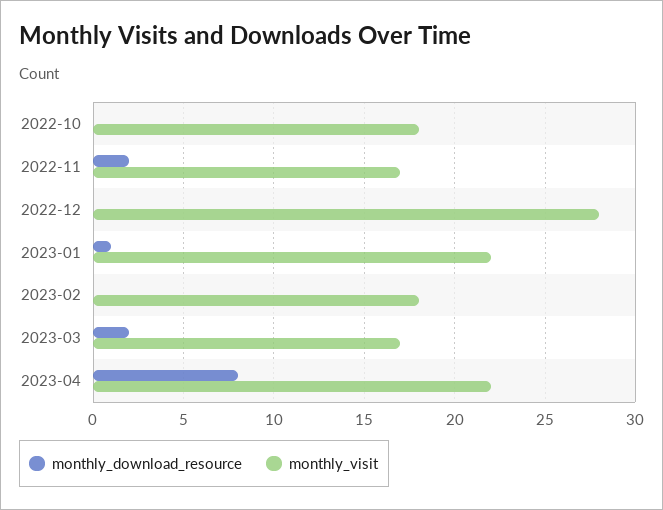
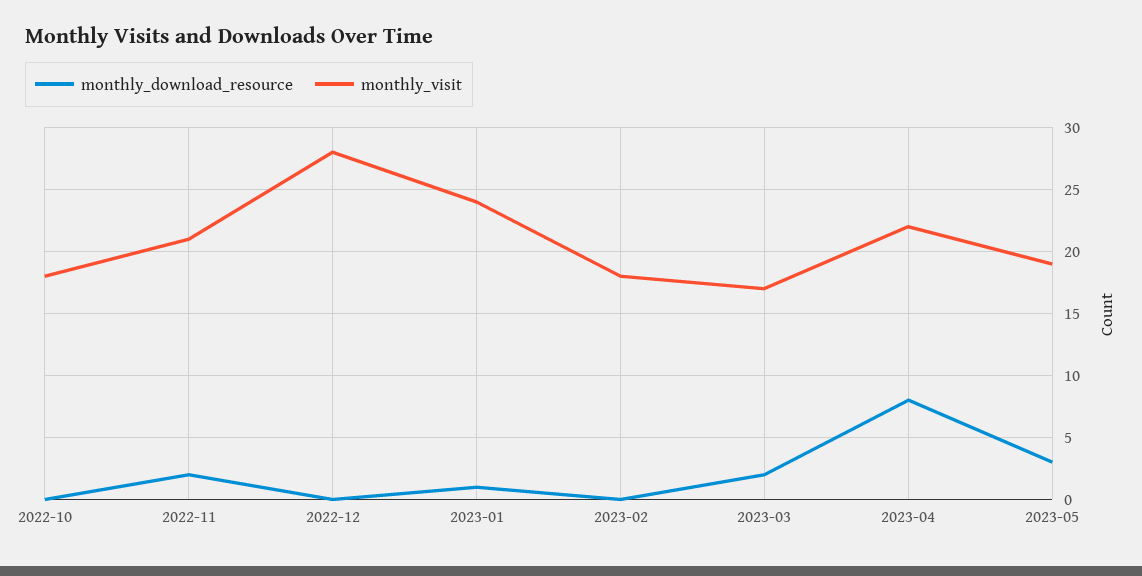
monthly_visit, 2022-11: 17 -> 21
monthly_visit, 2023-01: 22 -> 24
monthly_download_resource, 2023-05: none -> 3
monthly_visit, 2023-05: none -> 19

